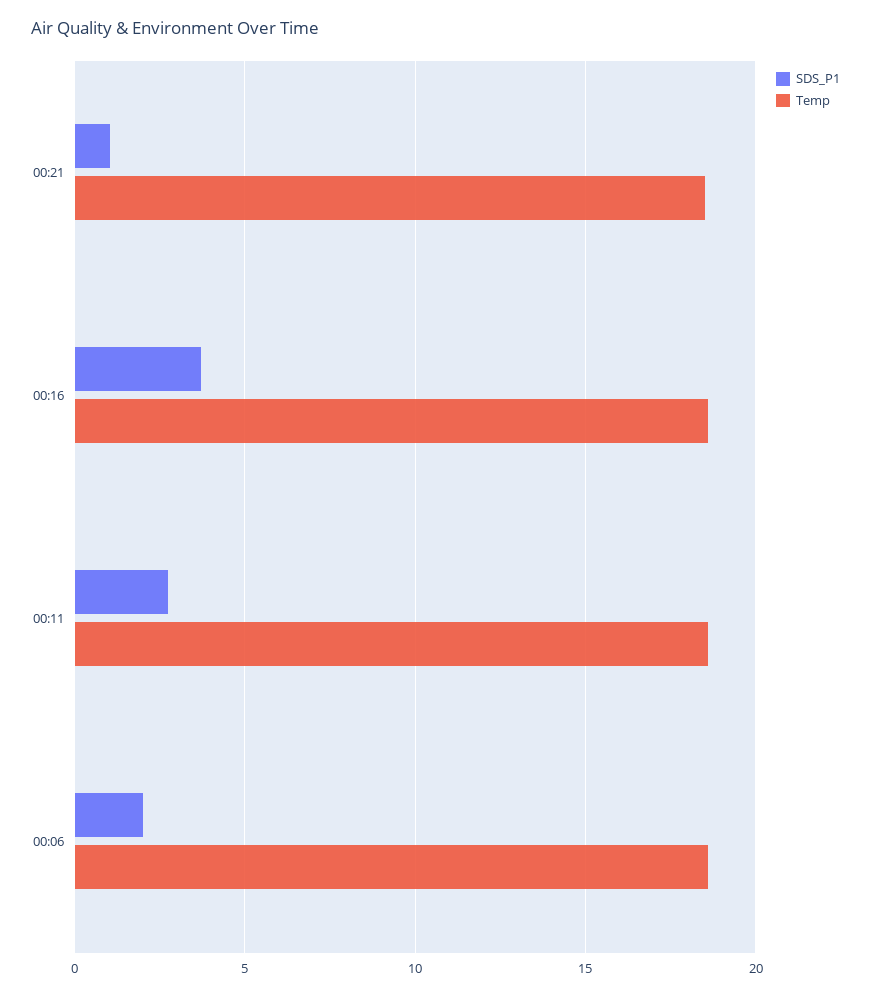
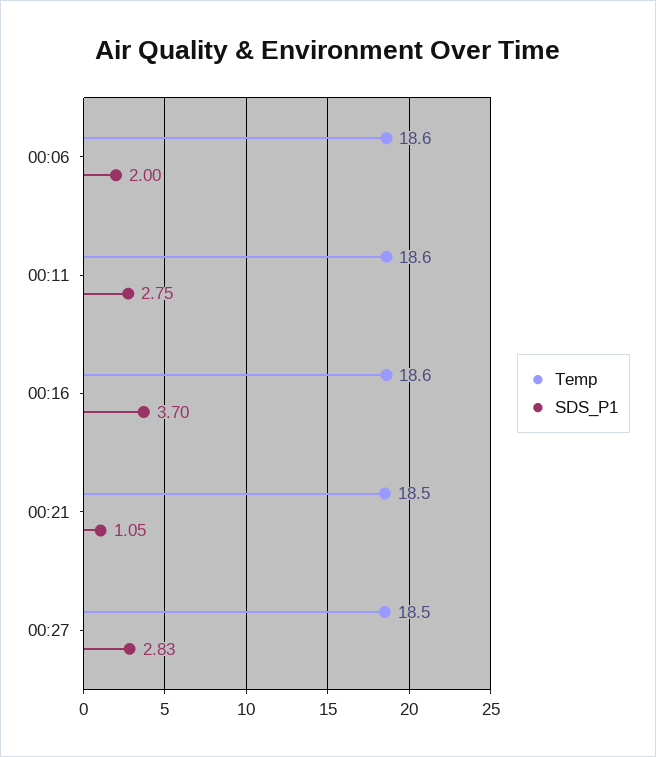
Temp, 00:27: none -> 18.5
SDS_P1, 00:27: none -> 2.83

